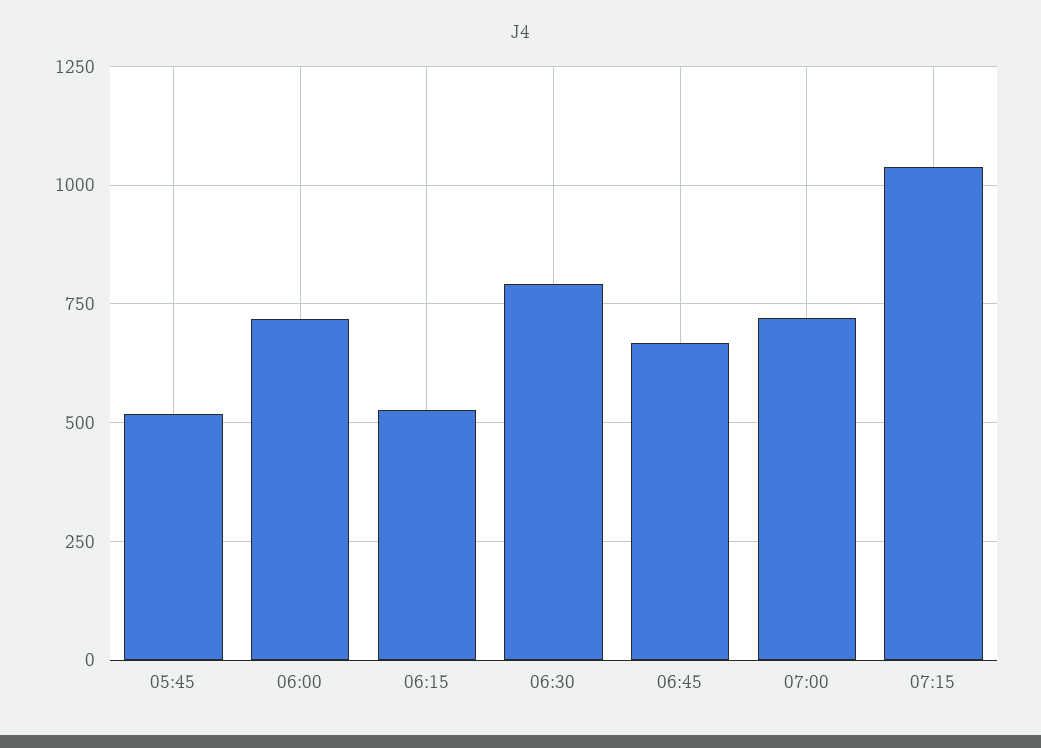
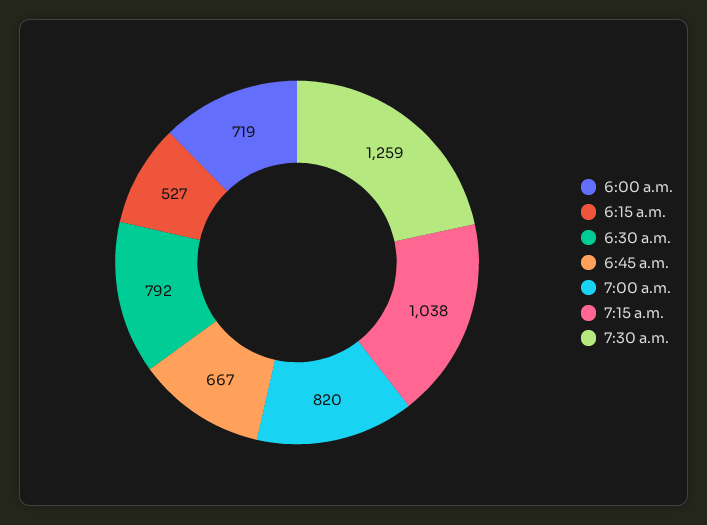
05:45: 525 -> none
07:00: 725 -> 820
7:30 a.m.: none -> 1259

